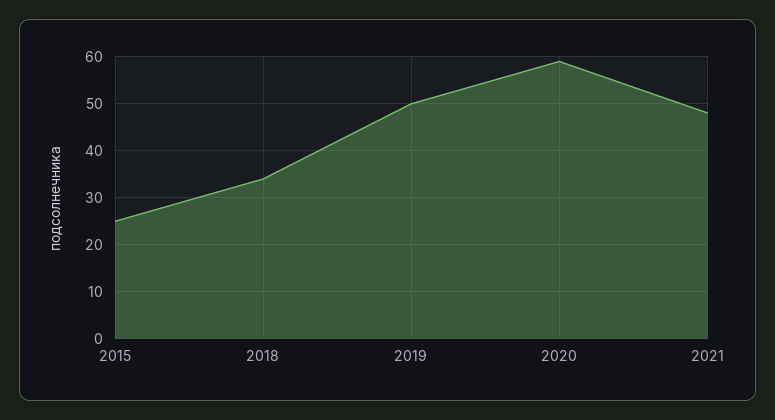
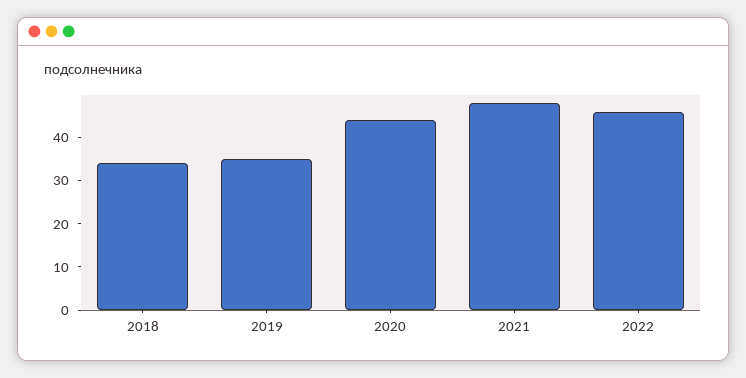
2015: 25 -> none
2019: 50 -> 35
2020: 60 -> 45
2022: none -> 45

